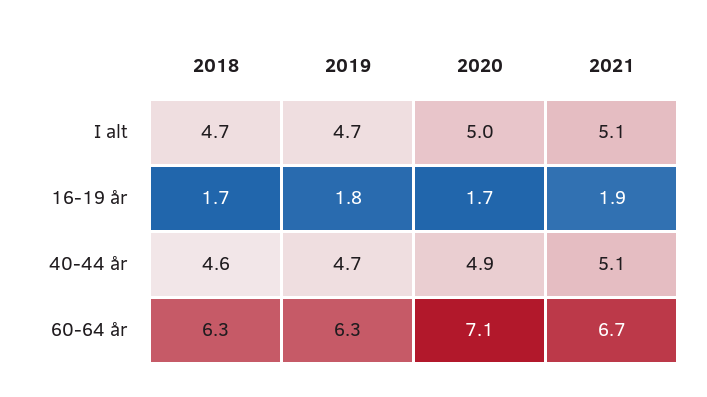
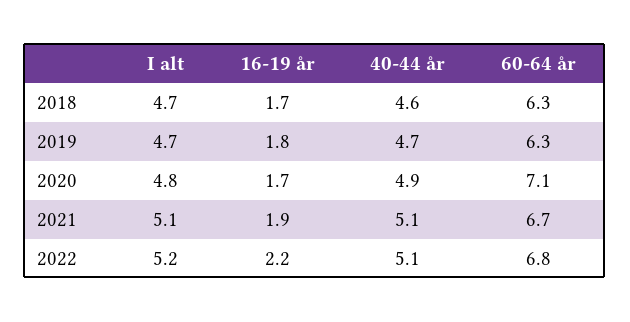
2020, I alt: 5 -> 4.8
2022, I alt: none -> 5.2
2022, 16-19 år: none -> 2.2
2022, 40-44 år: none -> 5.1
2022, 60-64 år: none -> 6.8

